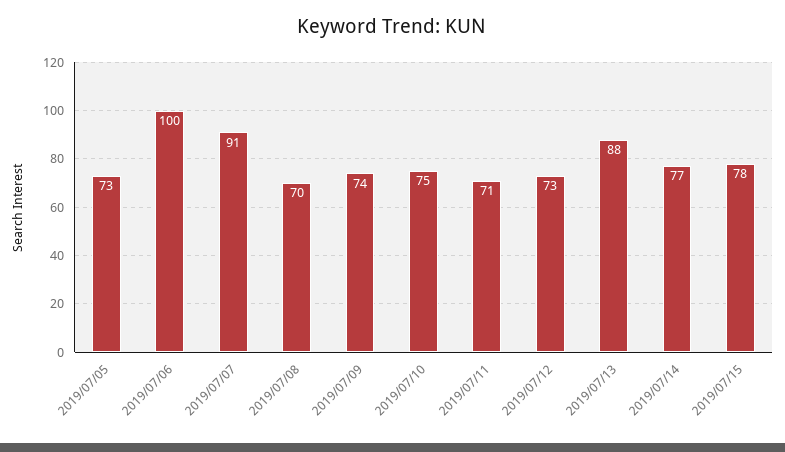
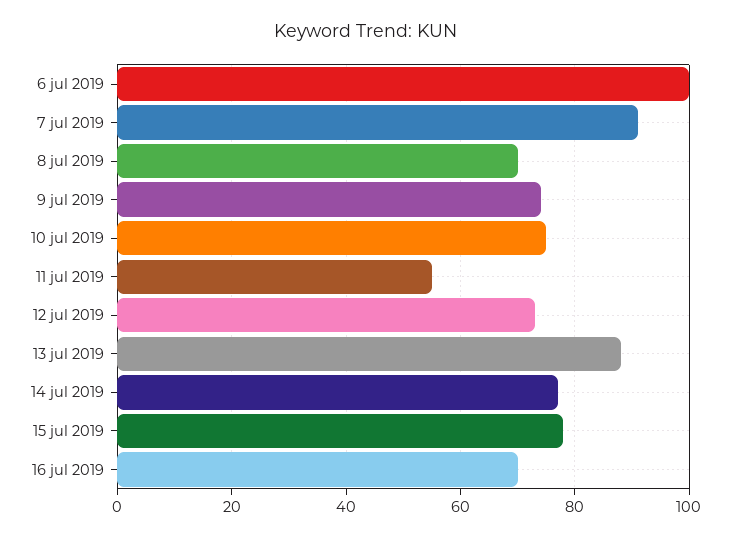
2019/07/05: 73 -> none
2019/07/11: 71 -> 55
16 jul 2019: none -> 70

